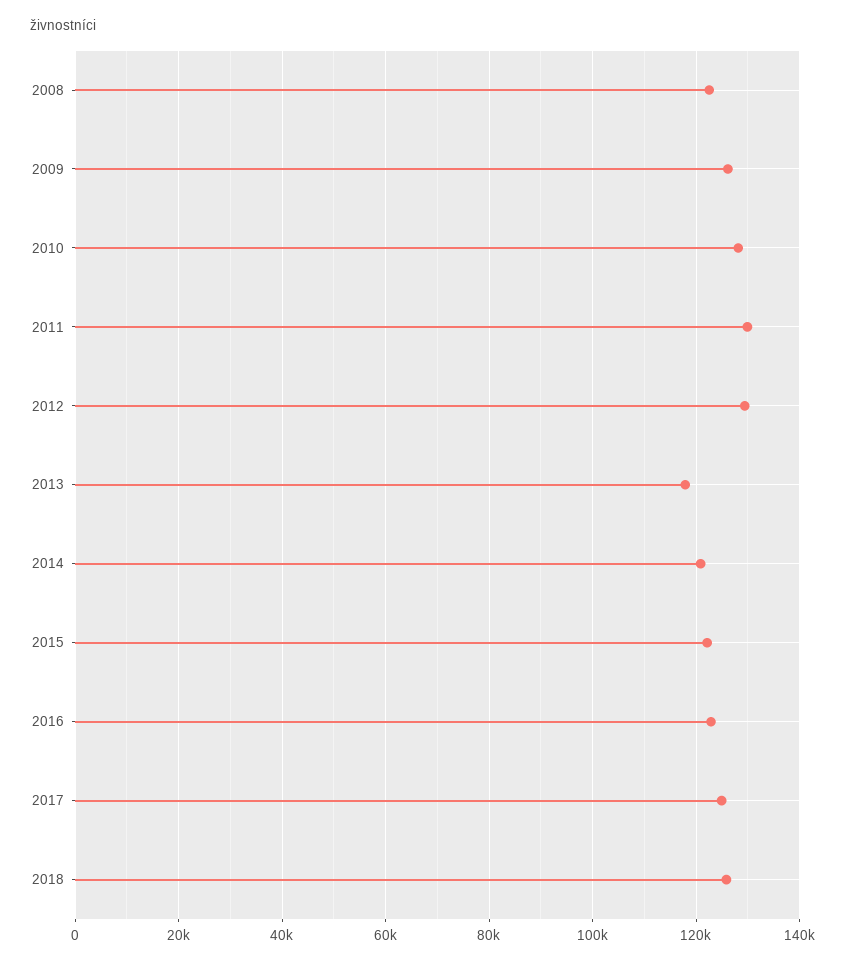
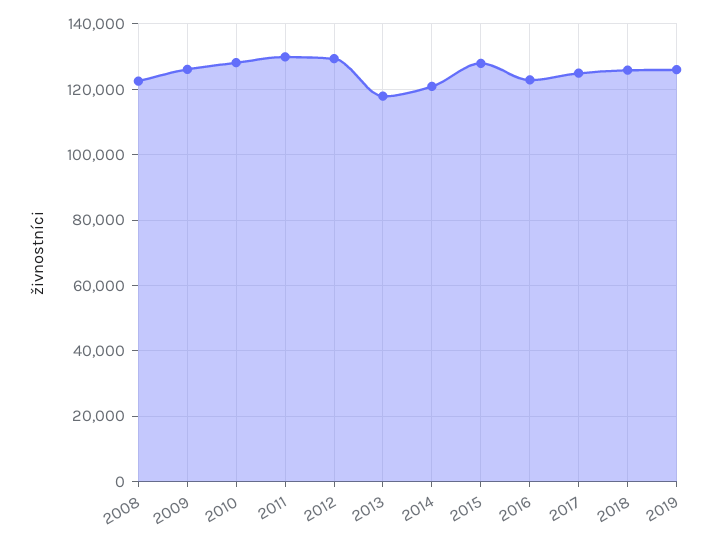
2015: 122000 -> 128000
2019: none -> 126000

